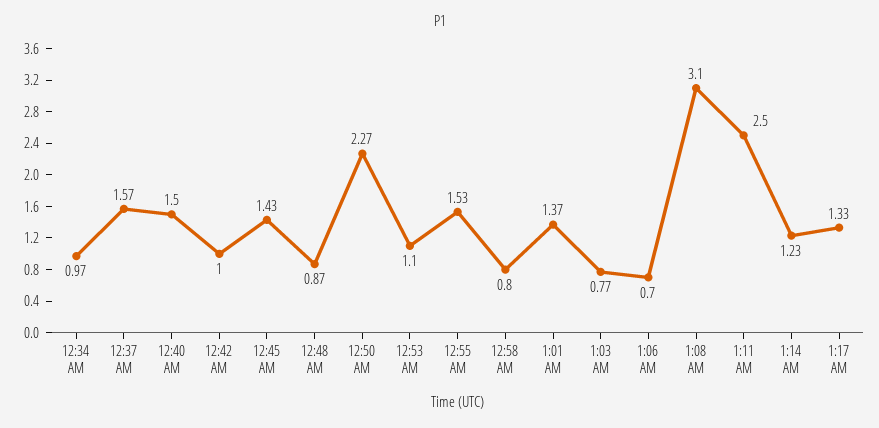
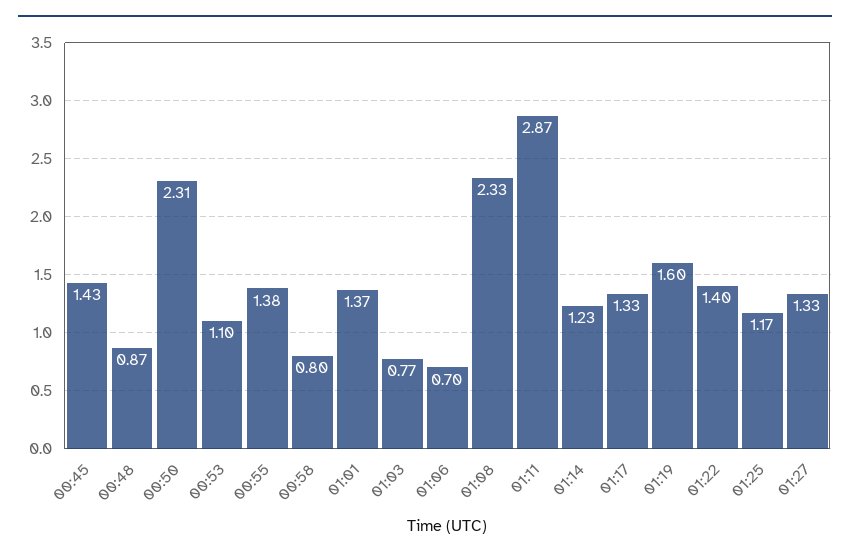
12:34 AM: 0.97 -> none
12:37 AM: 1.57 -> none
12:40 AM: 1.5 -> none
12:42 AM: 1 -> none
12:50 AM: 2.27 -> 2.31
12:55 AM: 1.53 -> 1.38
1:08 AM: 3.1 -> 2.33
1:11 AM: 2.5 -> 2.87
01:19: none -> 1.6
01:22: none -> 1.4
01:25: none -> 1.17
01:27: none -> 1.33

